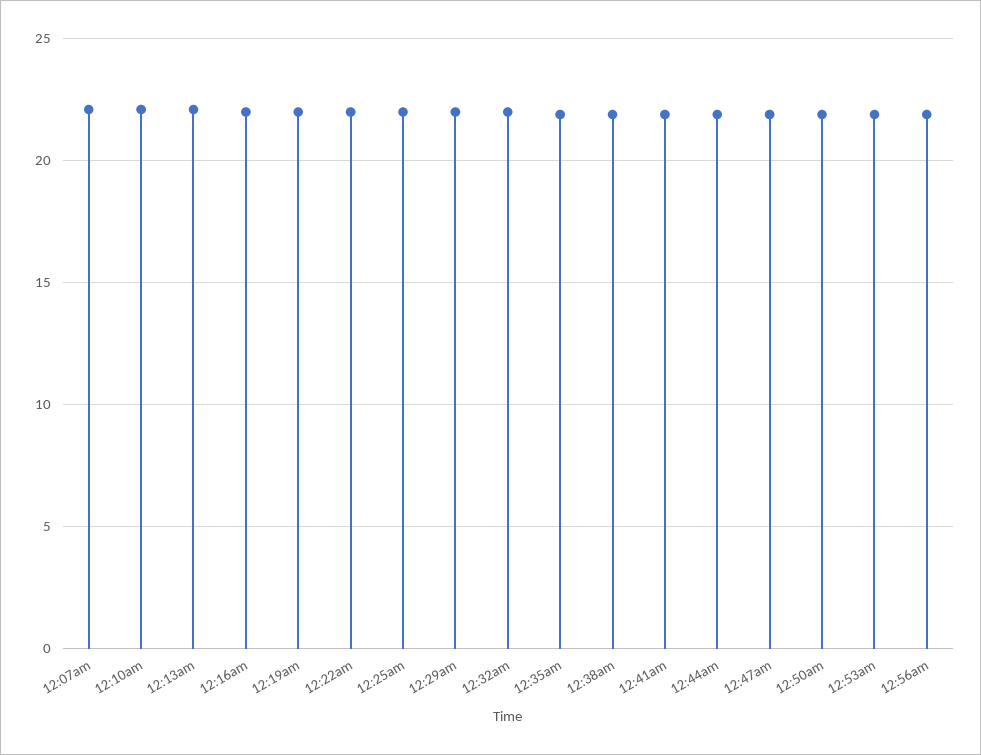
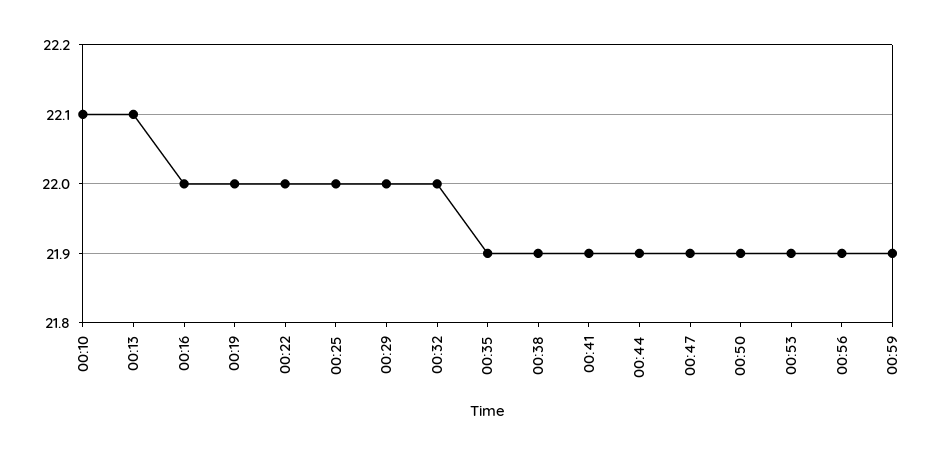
12:07am: 22 -> none
00:59: none -> 21.9

